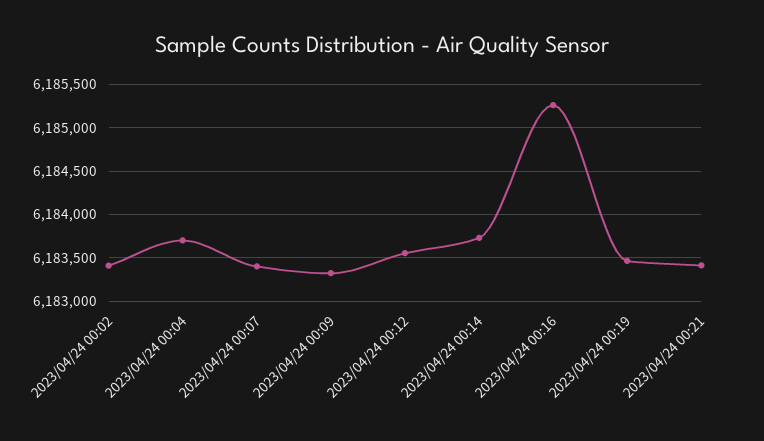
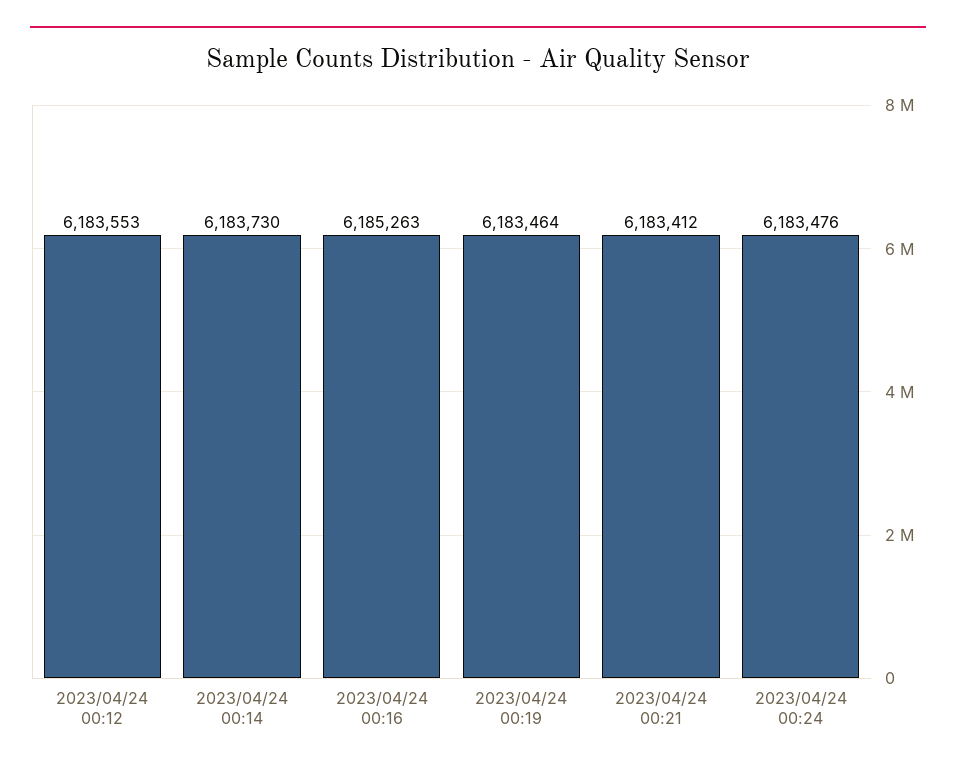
2023/04/24 00:02: 6183400 -> none
2023/04/24 00:04: 6183700 -> none
2023/04/24 00:07: 6183400 -> none
2023/04/24 00:09: 6183300 -> none
2023/04/24 00:24: none -> 6183476

